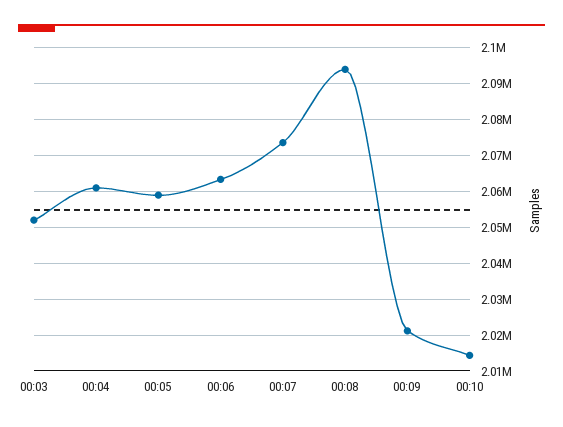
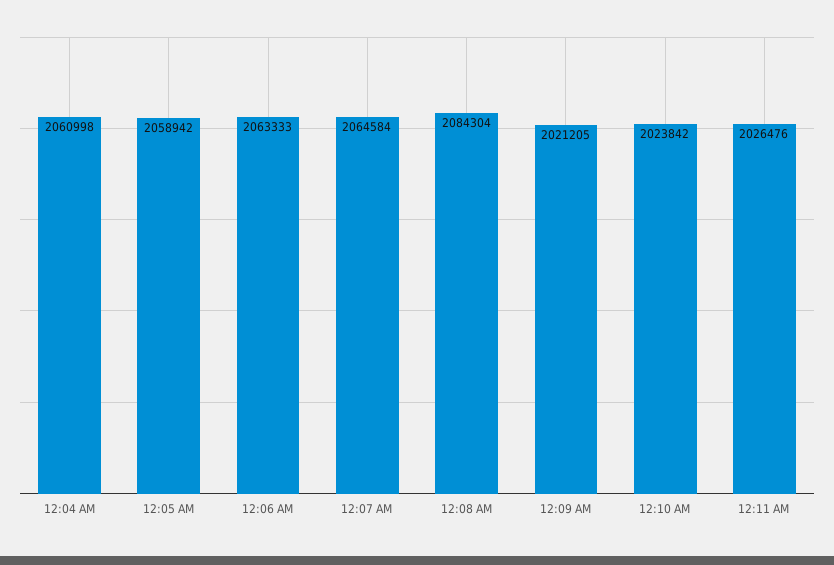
00:03: 2052000 -> none
00:07: 2074000 -> 2064584
00:08: 2094000 -> 2084304
00:10: 2014000 -> 2023842
12:11 AM: none -> 2026476

